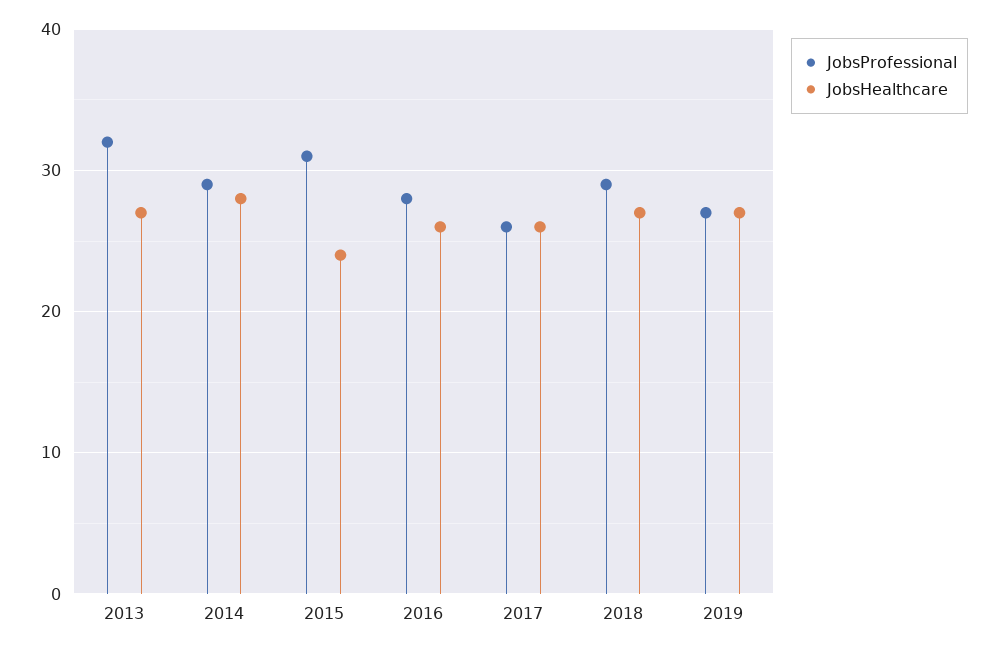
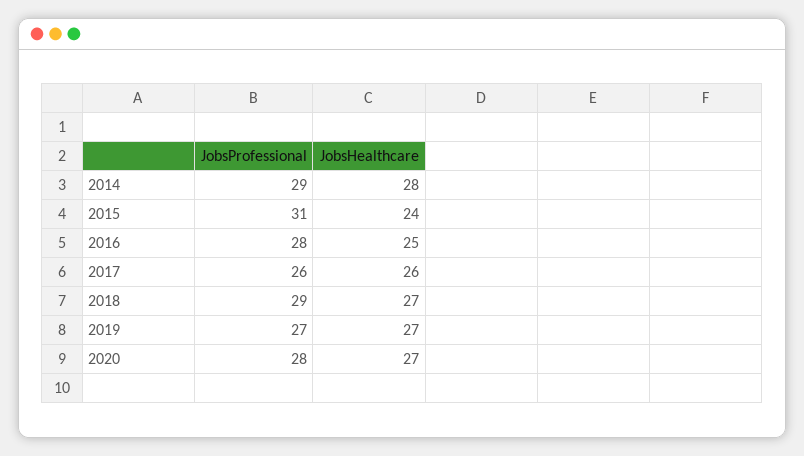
JobsProfessional, 2013: 32 -> none
JobsHealthcare, 2013: 27 -> none
JobsHealthcare, 2016: 26 -> 25
JobsProfessional, 2020: none -> 28
JobsHealthcare, 2020: none -> 27

